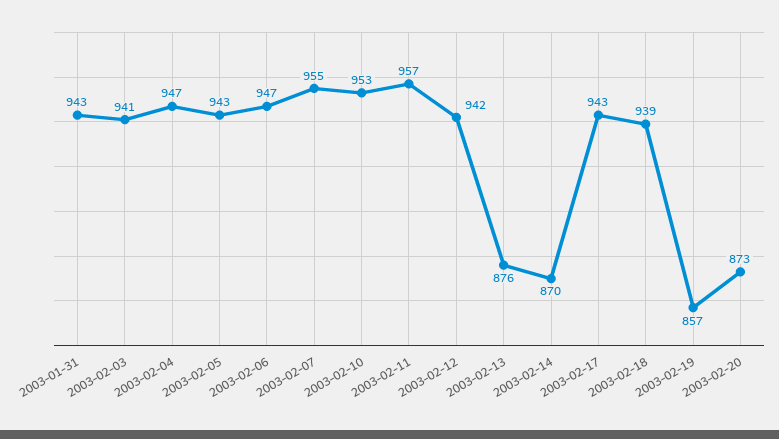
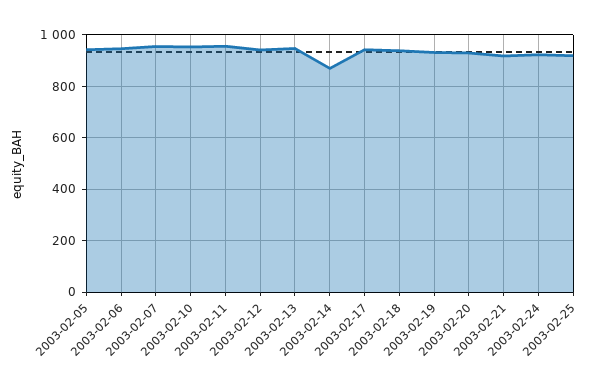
2003-01-31: 943 -> none
2003-02-03: 941 -> none
2003-02-04: 947 -> none
2003-02-13: 876 -> 950
2003-02-19: 857 -> 925
2003-02-20: 873 -> 925
2003-02-21: none -> 925
2003-02-24: none -> 925
2003-02-25: none -> 925

